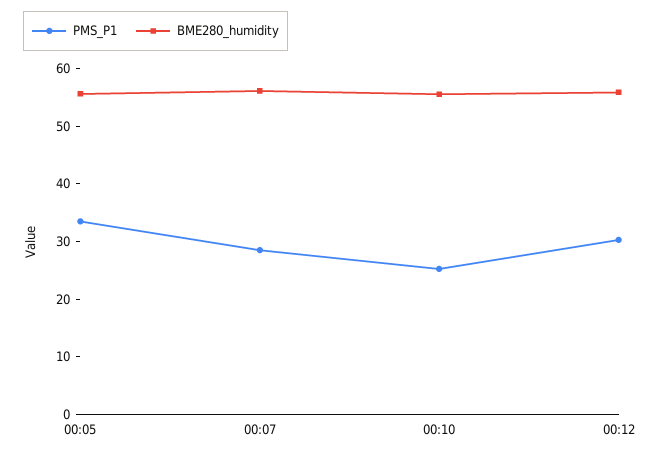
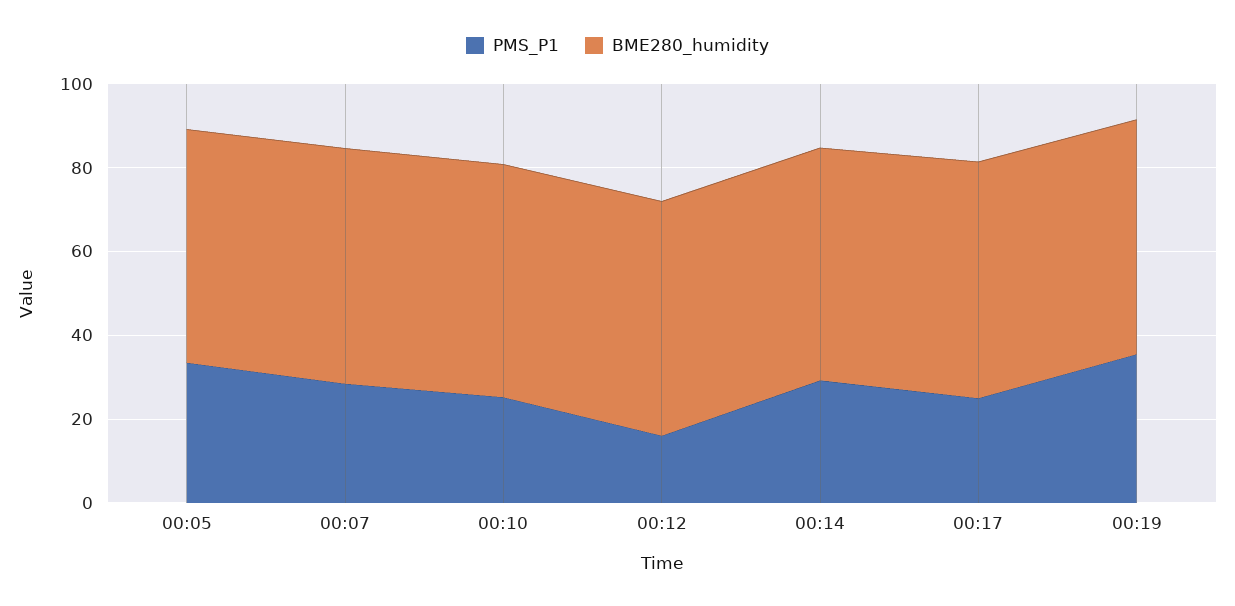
PMS_P1, 00:12: 30 -> 15
PMS_P1, 00:14: none -> 30
BME280_humidity, 00:14: none -> 55
PMS_P1, 00:17: none -> 25
BME280_humidity, 00:17: none -> 55
PMS_P1, 00:19: none -> 35
BME280_humidity, 00:19: none -> 55

